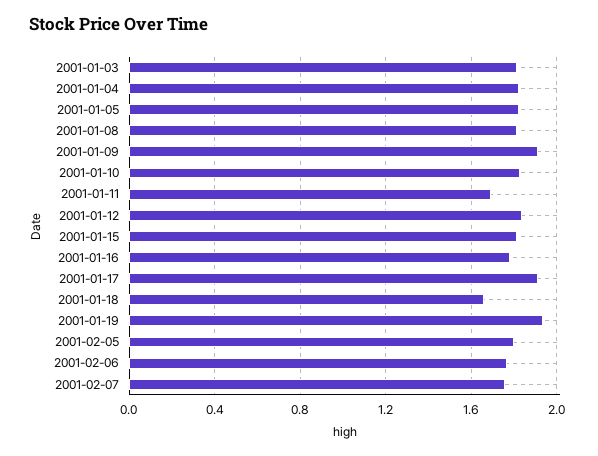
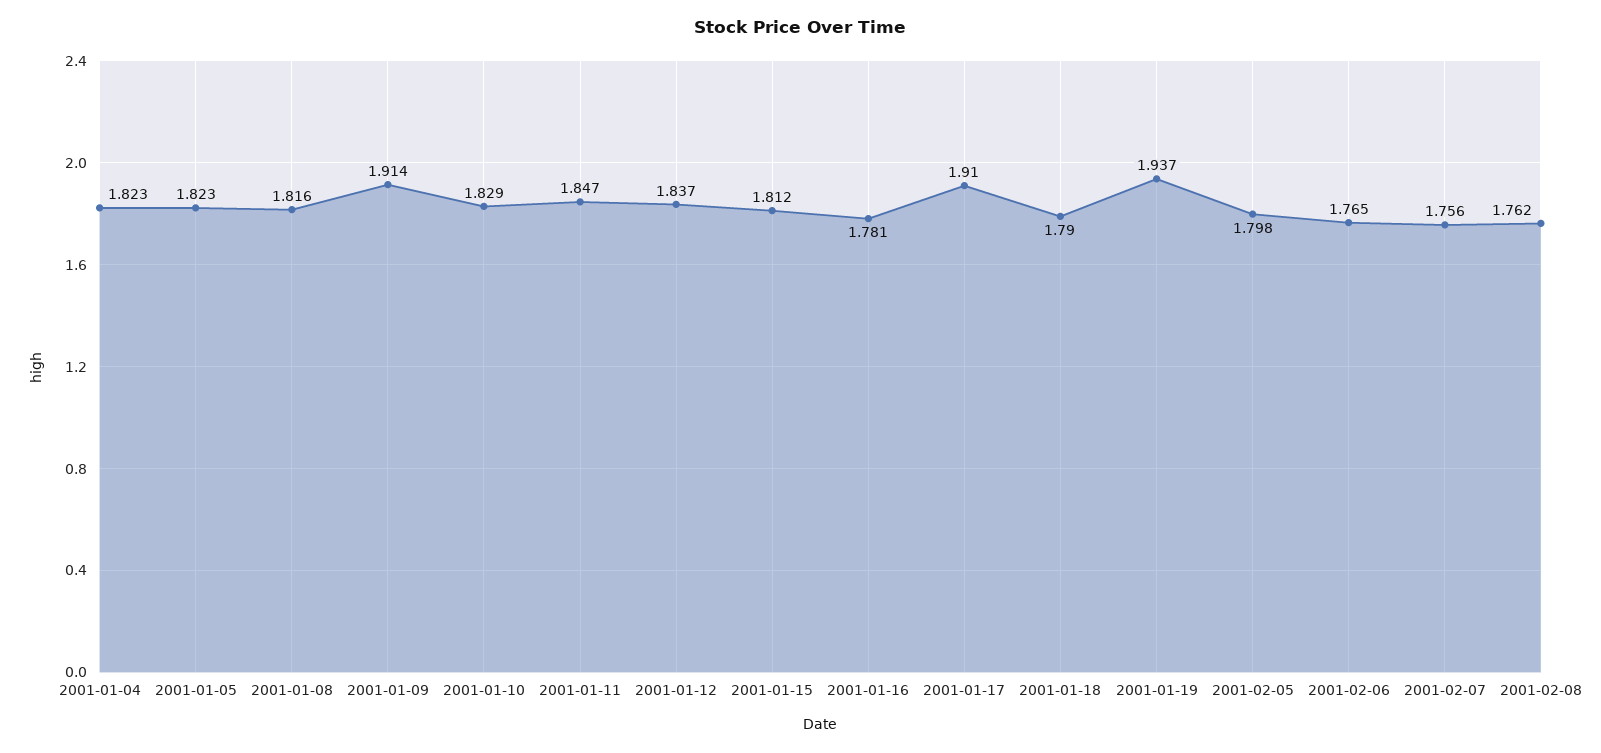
2001-01-03: 1.8 -> none
2001-01-11: 1.7 -> 1.847
2001-01-18: 1.65 -> 1.79
2001-02-08: none -> 1.762

